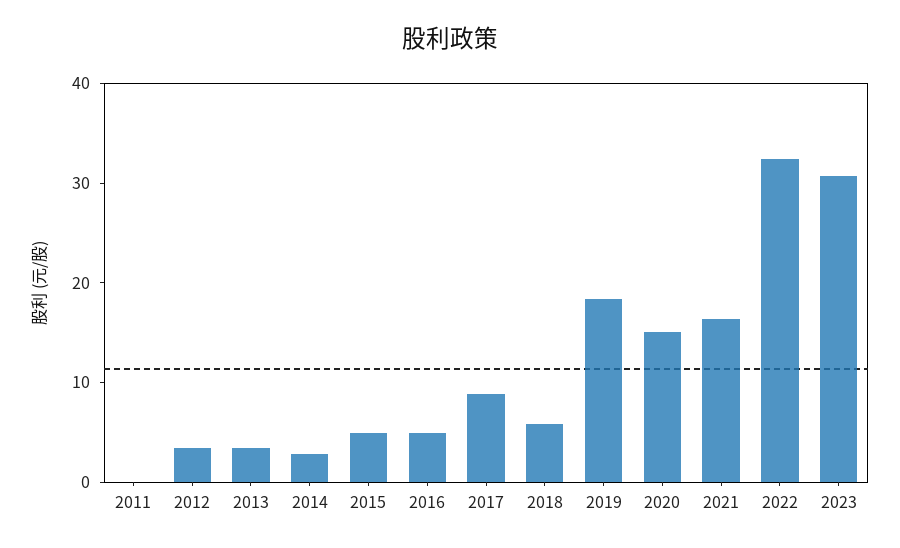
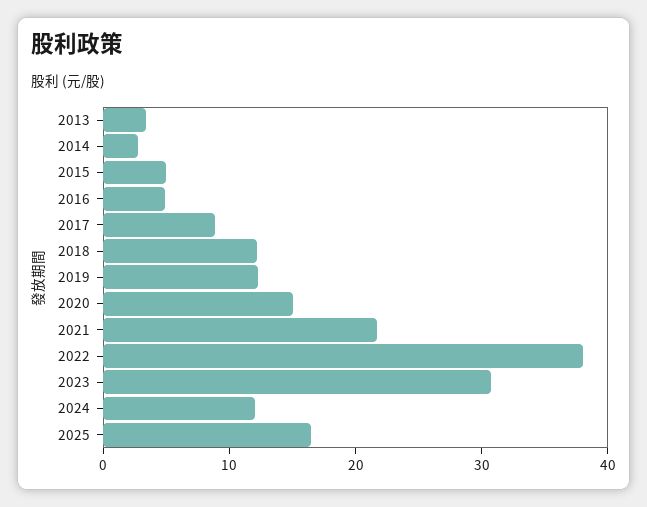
2011: 0 -> none
2012: 4 -> none
2018: 6 -> 12
2019: 18 -> 12
2021: 16 -> 22
2022: 32 -> 38
2024: none -> 12
2025: none -> 16

